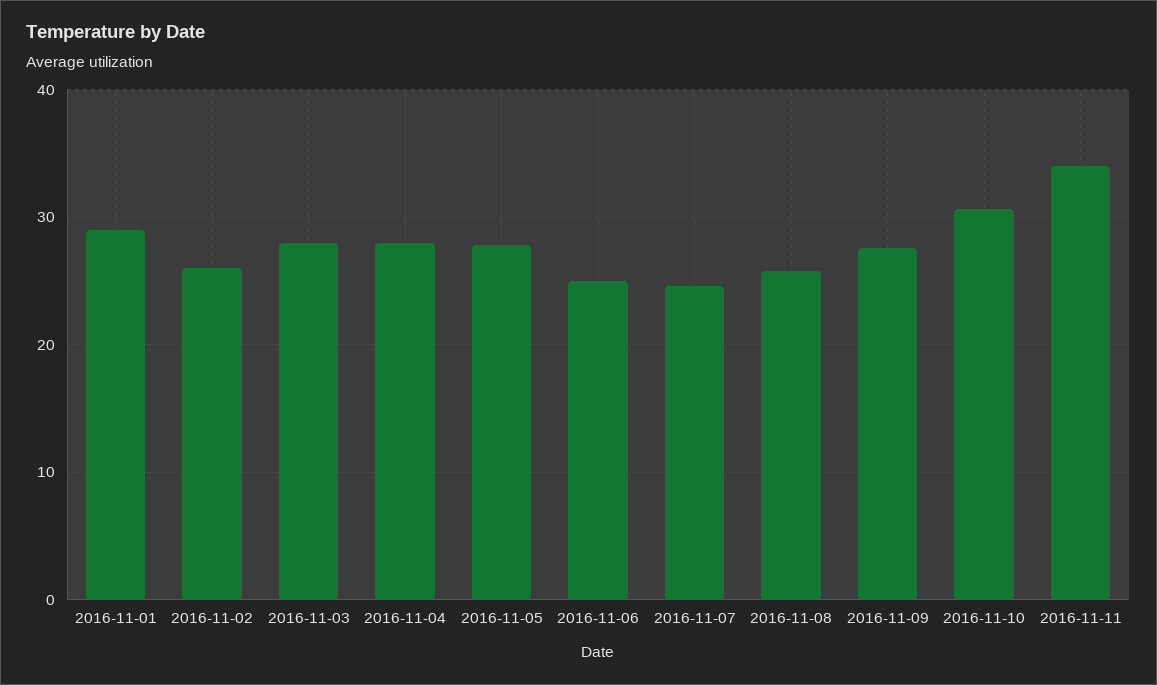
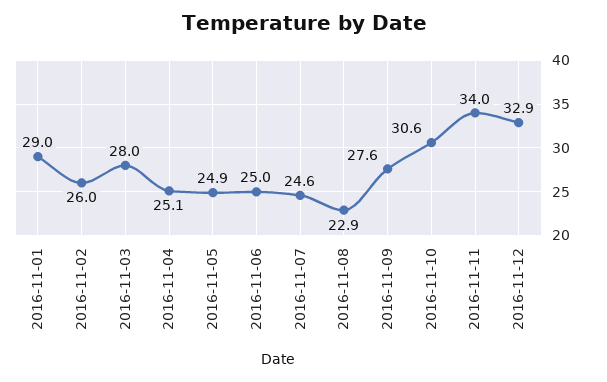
2016-11-04: 28 -> 25.1
2016-11-05: 28 -> 24.9
2016-11-08: 26 -> 22.9
2016-11-12: none -> 32.9

